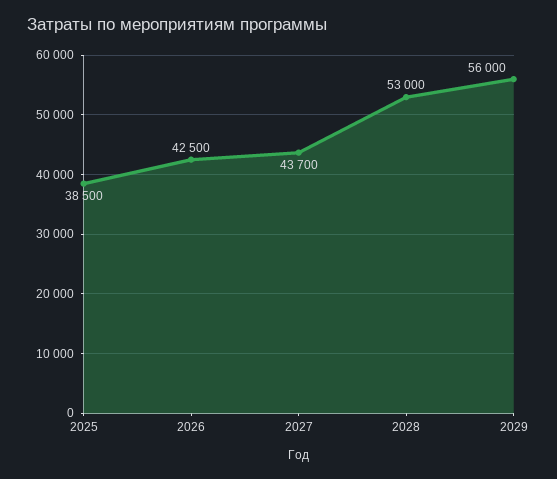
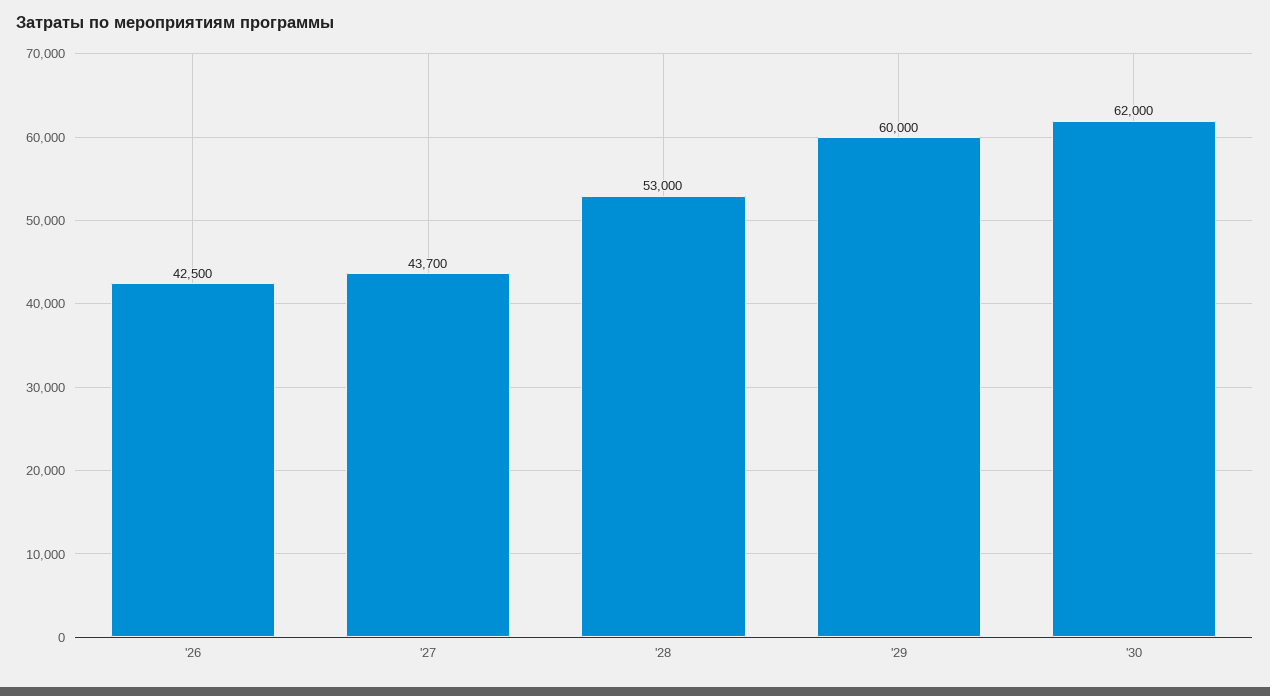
2025: 38500 -> none
2029: 56000 -> 60000
'30: none -> 62000

